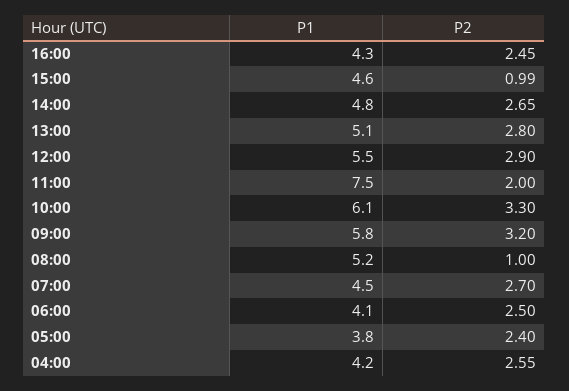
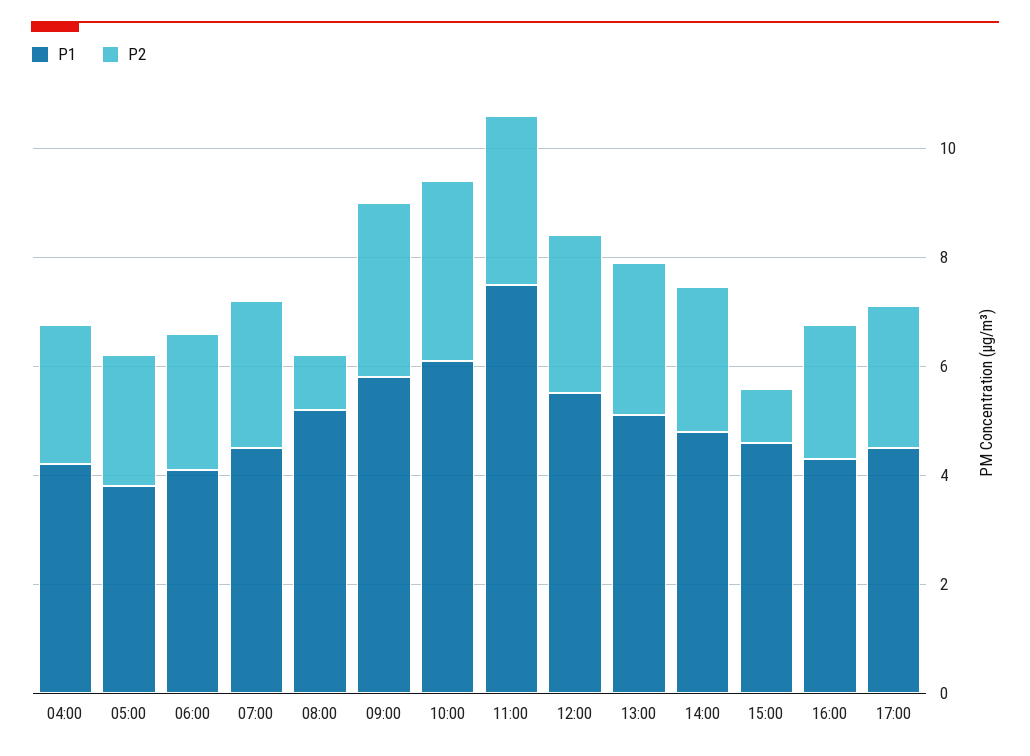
P2, 11:00: 2 -> 3
P1, 17:00: none -> 4.5
P2, 17:00: none -> 2.5

